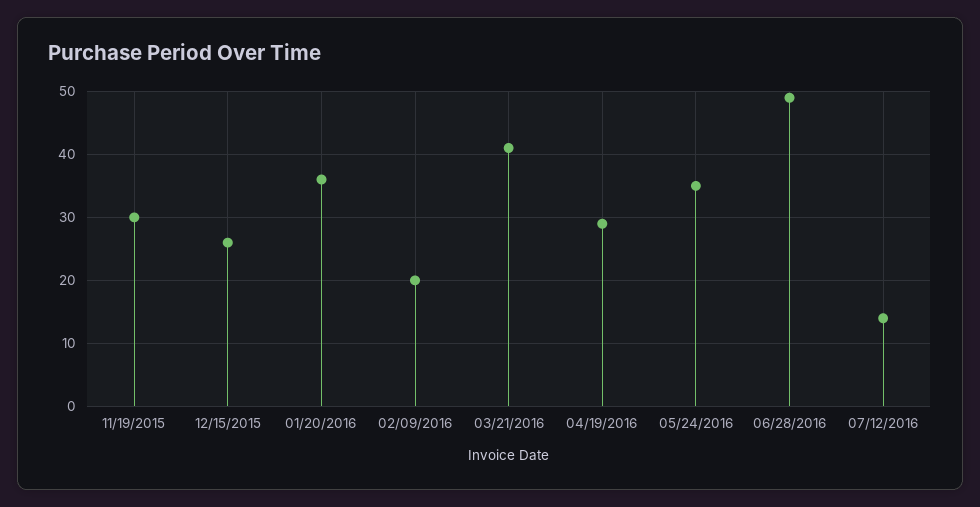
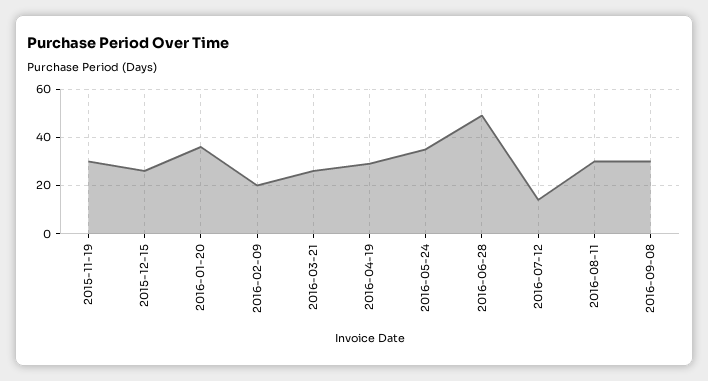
03/21/2016: 41 -> 25
2016-08-11: none -> 30
2016-09-08: none -> 30

